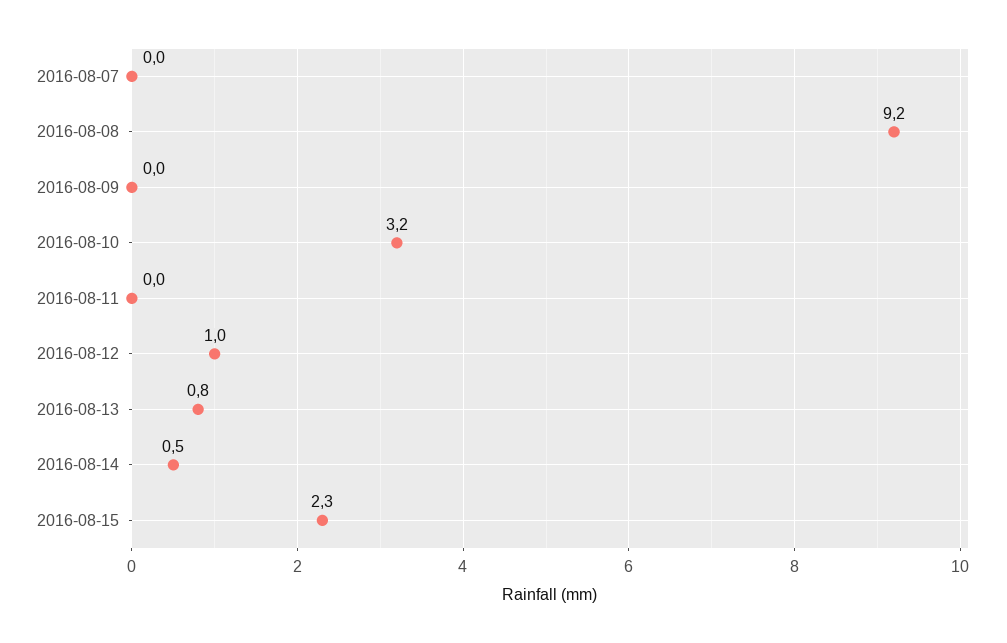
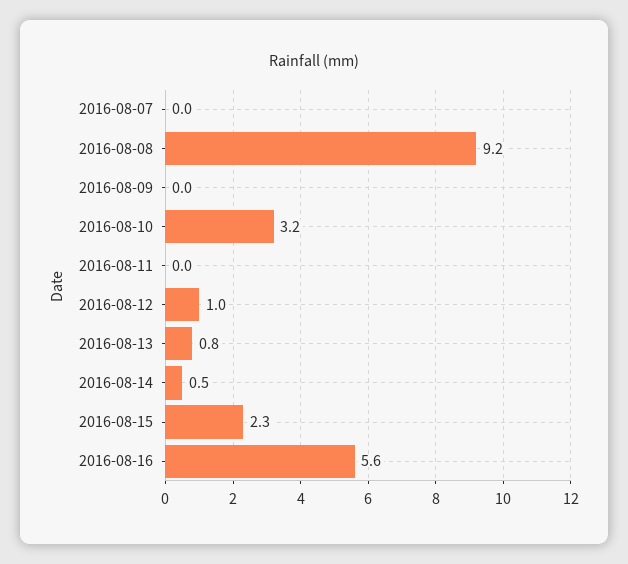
2016-08-16: none -> 5.6

